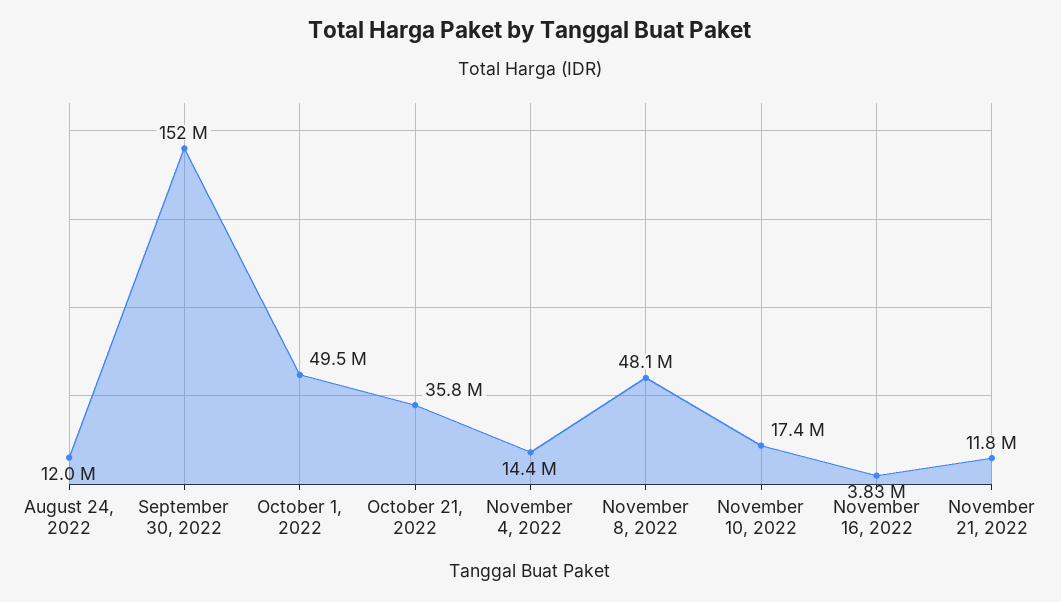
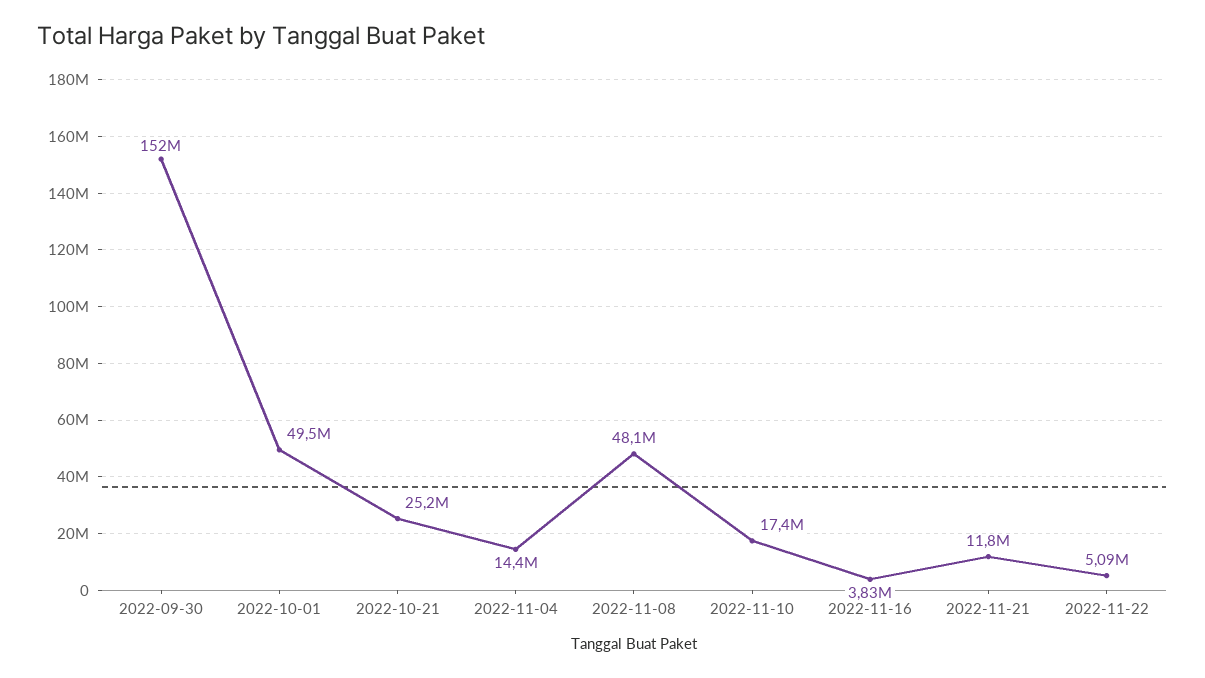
August 24, 2022: 12000000 -> none
October 21, 2022: 35800000 -> 25200000
2022-11-22: none -> 5090000

